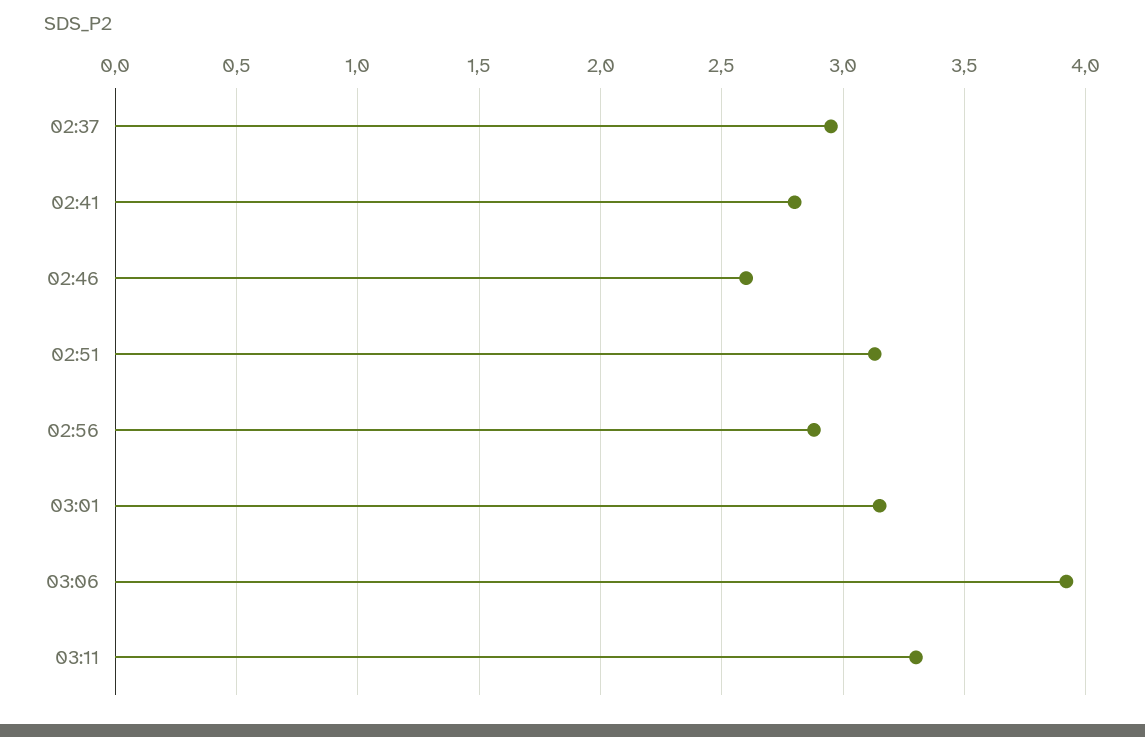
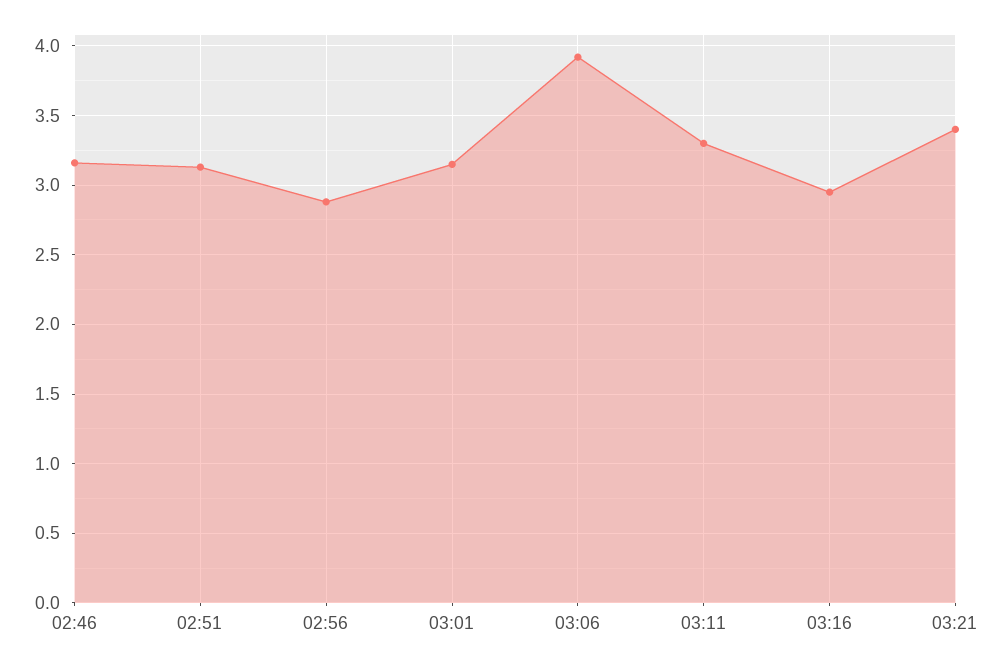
02:37: 2.95 -> none
02:41: 2.8 -> none
02:46: 2.6 -> 3.15
03:16: none -> 2.95
03:21: none -> 3.4

